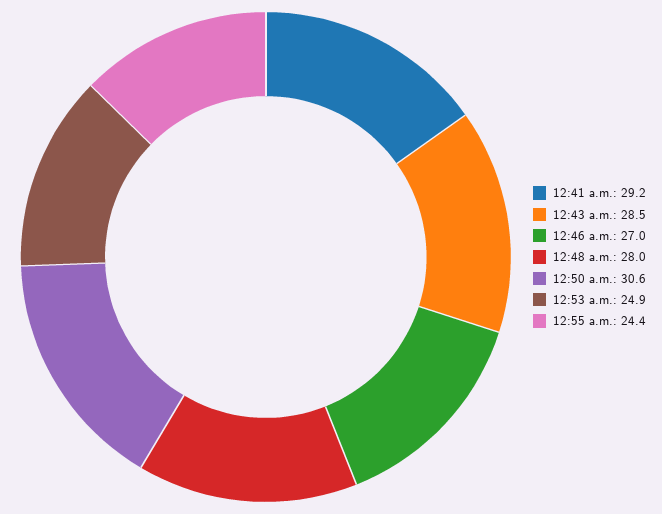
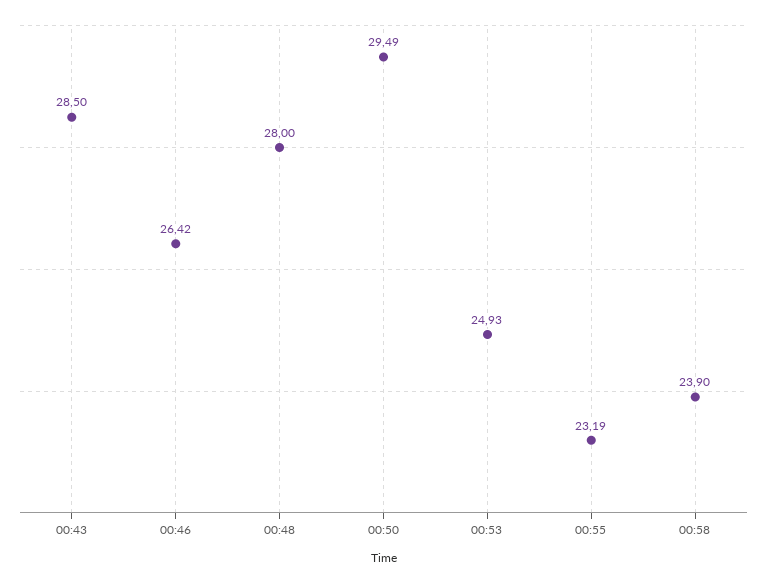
12:41 a.m.: 29.2 -> none
12:46 a.m.: 27 -> 26.42
12:50 a.m.: 30.6 -> 29.49
12:55 a.m.: 24.4 -> 23.19
00:58: none -> 23.9

